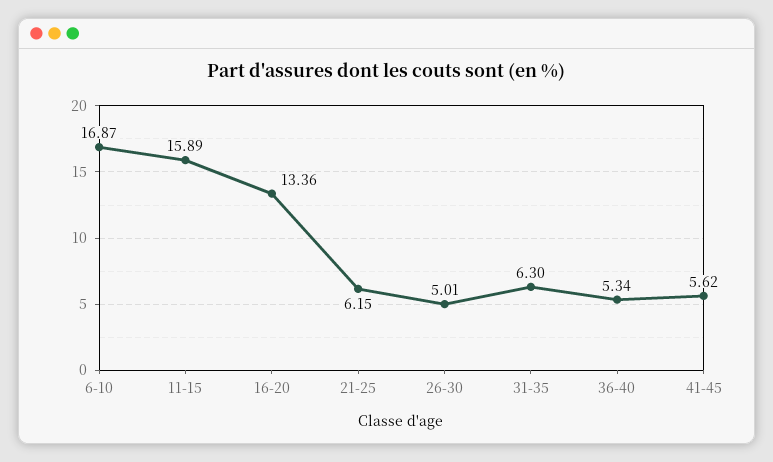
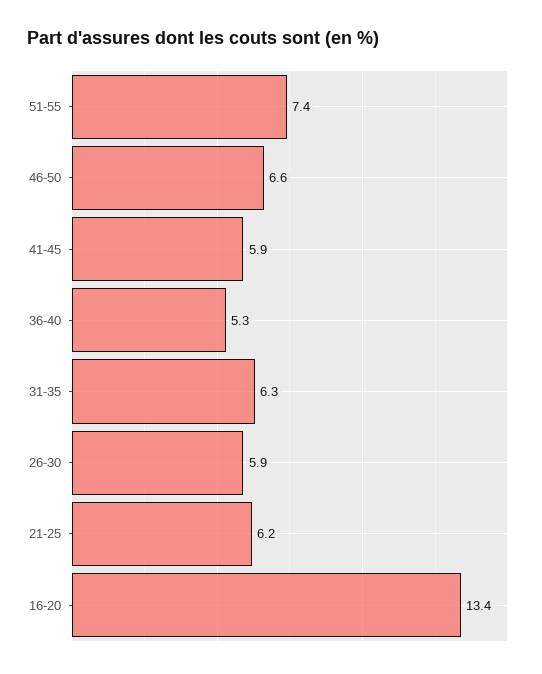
6-10: 16.87 -> none
11-15: 15.89 -> none
26-30: 5.01 -> 5.9
41-45: 5.62 -> 5.9
51-55: none -> 7.4
46-50: none -> 6.6

